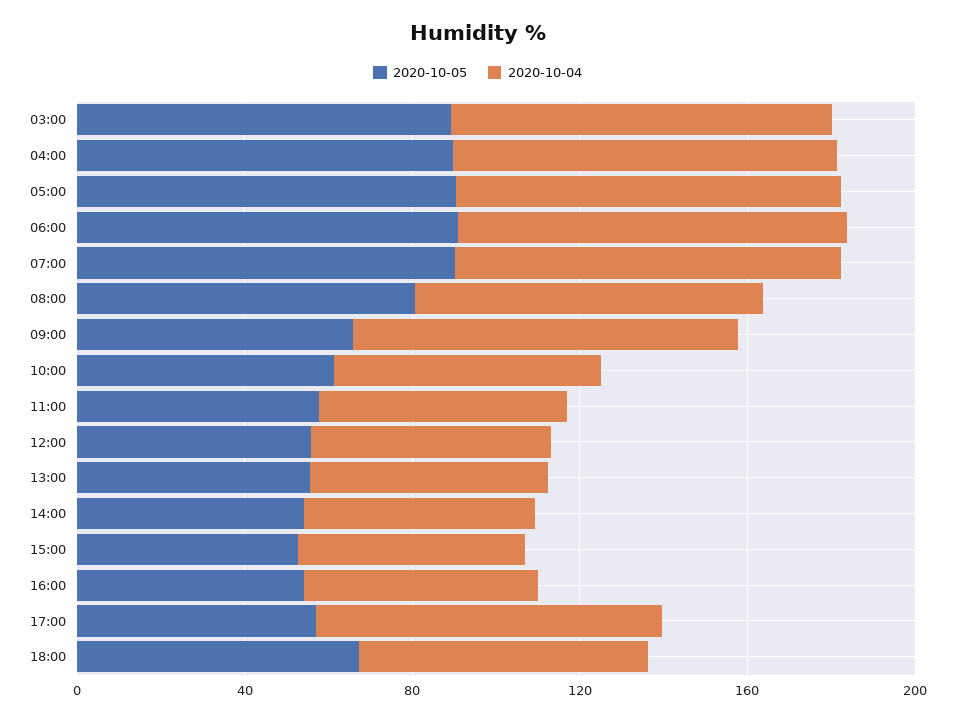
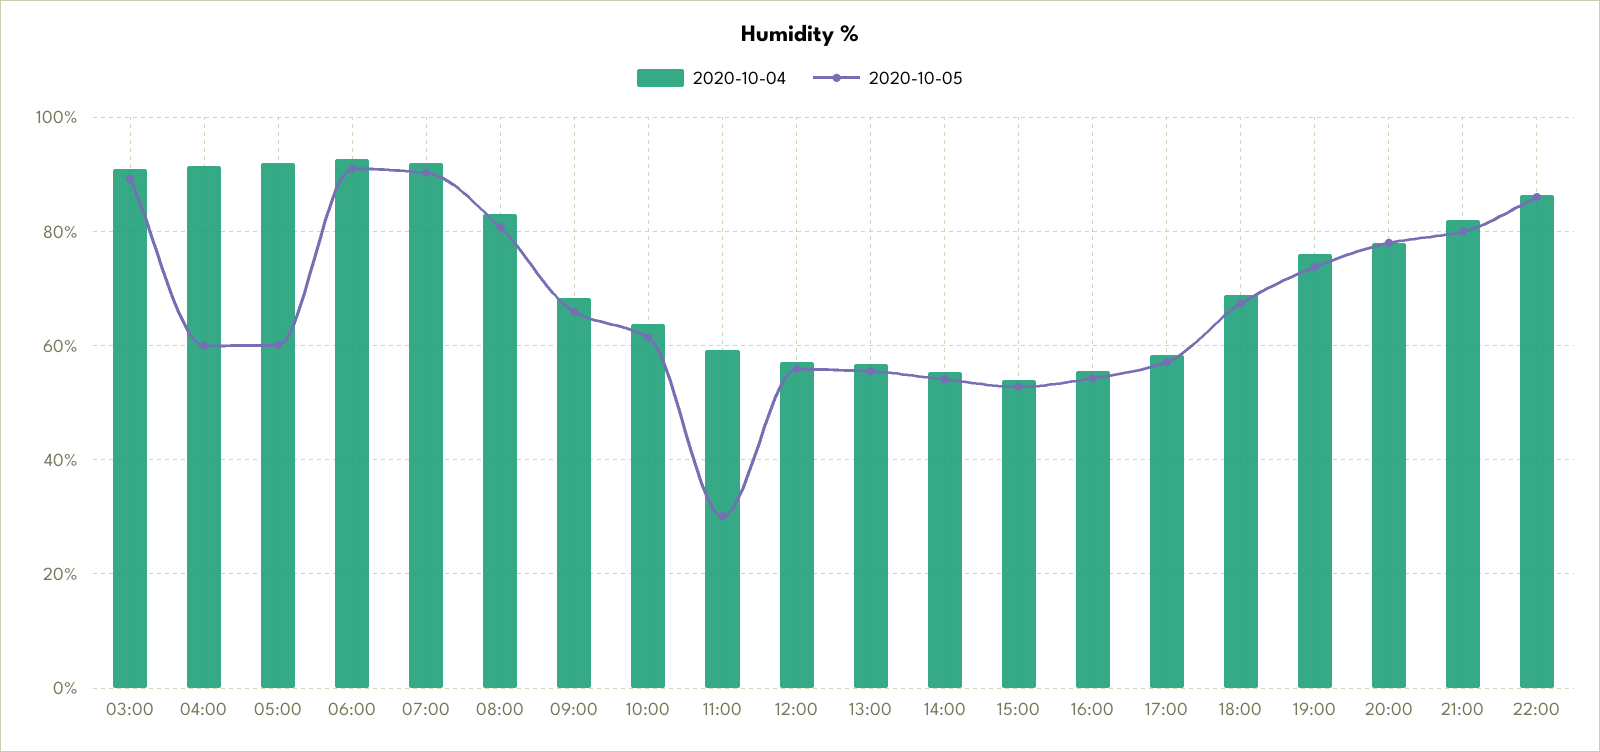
2020-10-05, 04:00: 90 -> 60
2020-10-05, 05:00: 90 -> 60
2020-10-04, 09:00: 90 -> 68
2020-10-05, 11:00: 60 -> 30
2020-10-04, 17:00: 80 -> 58
2020-10-04, 19:00: none -> 76
2020-10-05, 19:00: none -> 74
2020-10-04, 20:00: none -> 78
2020-10-05, 20:00: none -> 78
2020-10-04, 21:00: none -> 82
2020-10-05, 21:00: none -> 80
2020-10-04, 22:00: none -> 86
2020-10-05, 22:00: none -> 86

